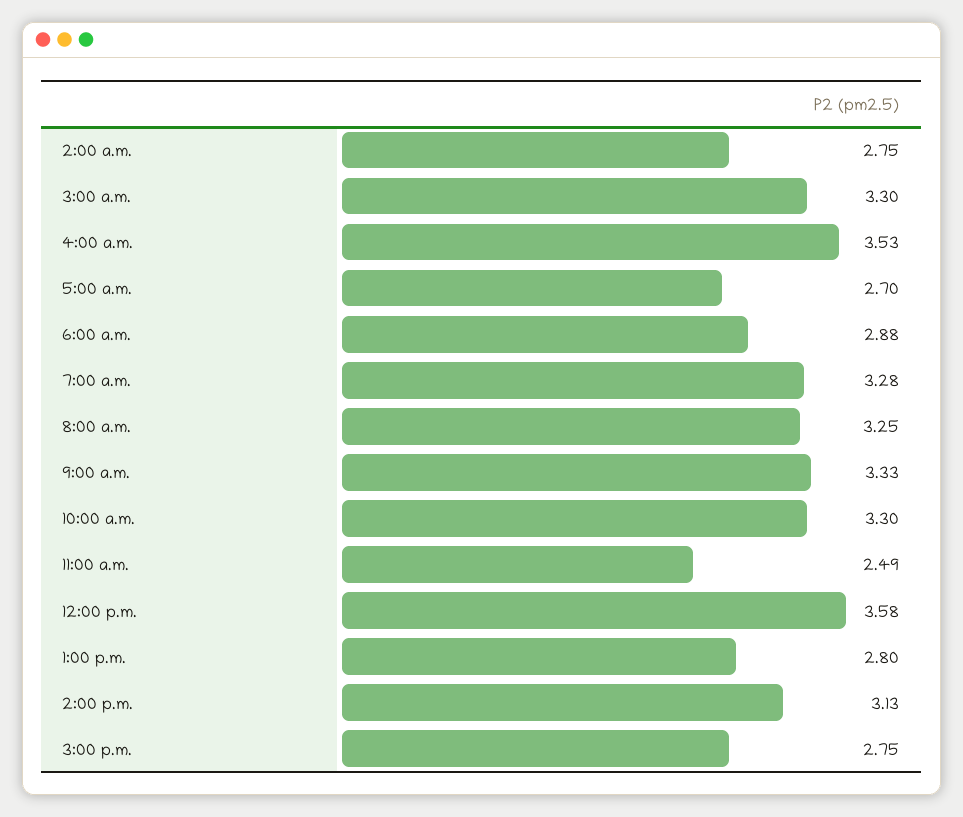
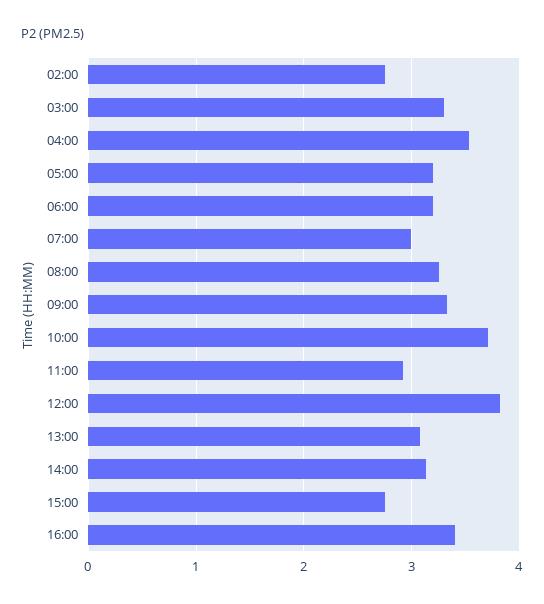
5:00 a.m.: 2.7 -> 3.2
6:00 a.m.: 2.88 -> 3.2
7:00 a.m.: 3.28 -> 3
10:00 a.m.: 3.3 -> 3.7
11:00 a.m.: 2.49 -> 2.9
12:00 p.m.: 3.58 -> 3.8
1:00 p.m.: 2.8 -> 3.1
16:00: none -> 3.4

